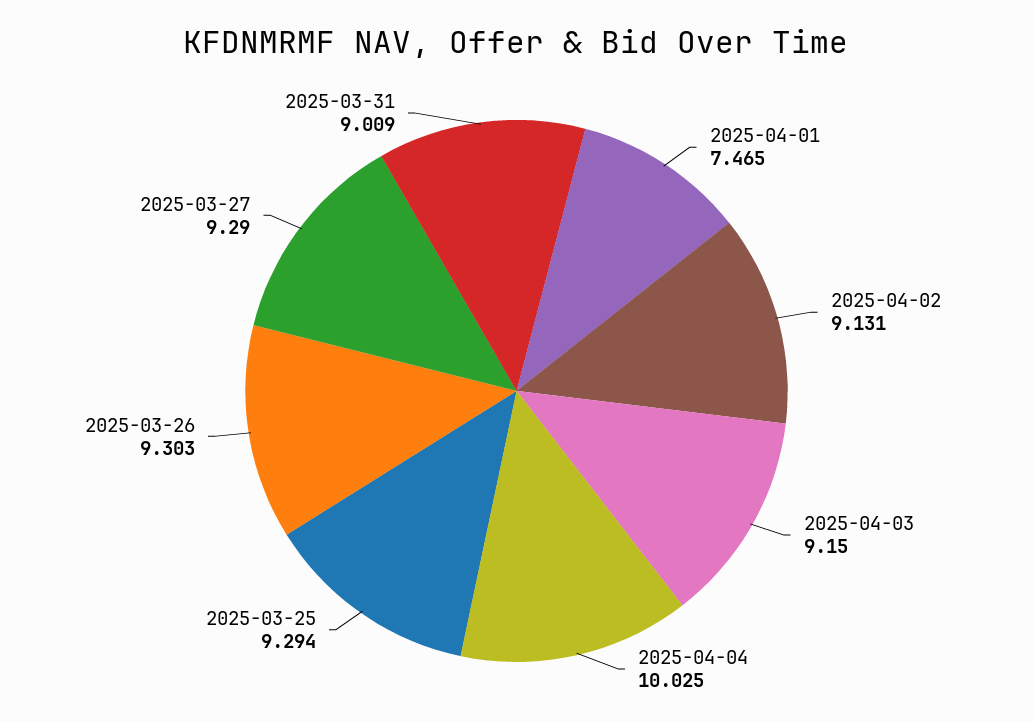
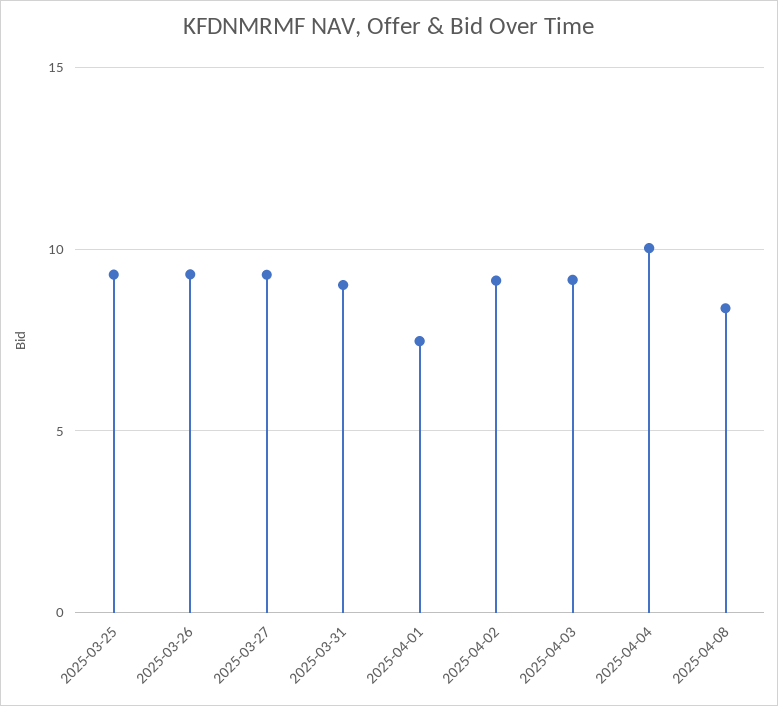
2025-04-08: none -> 8.5

